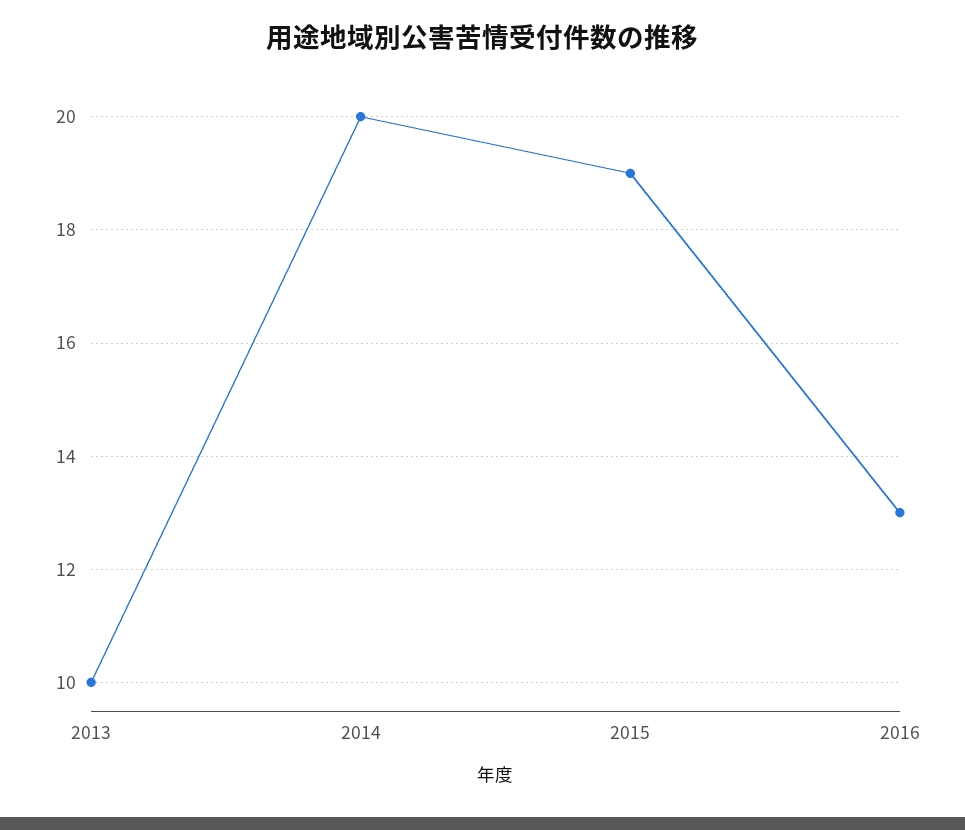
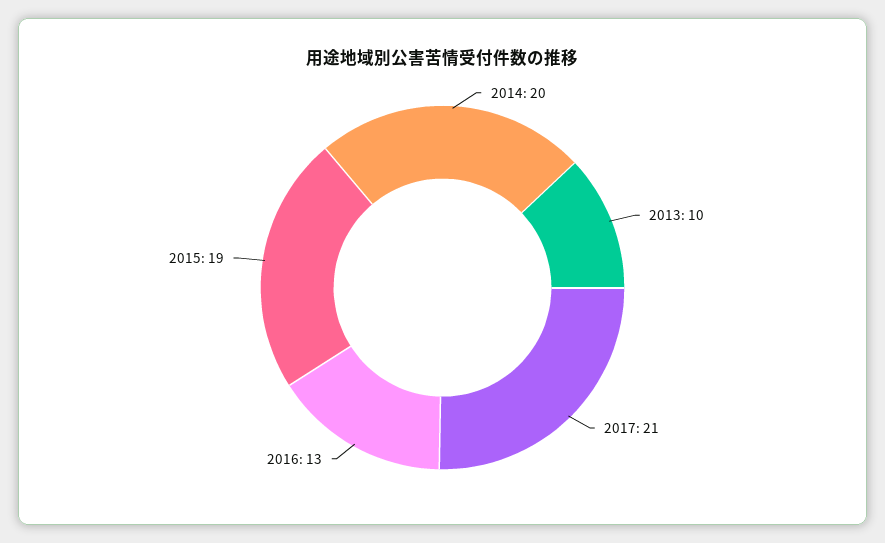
2017: none -> 21

